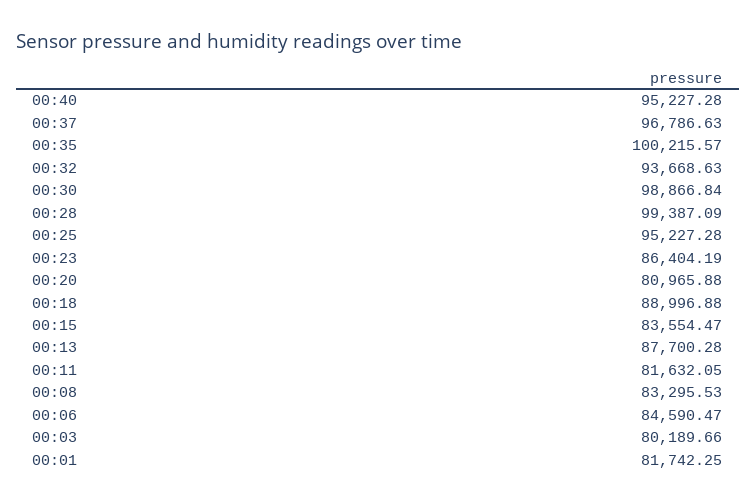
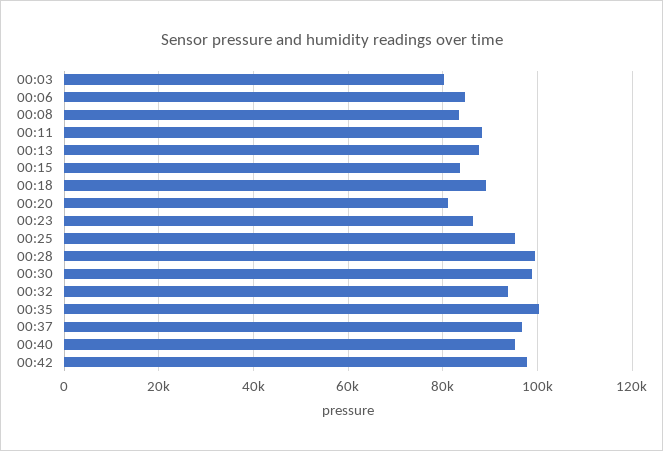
00:11: 81632.05 -> 88000
00:01: 81742.25 -> none
00:42: none -> 98000

